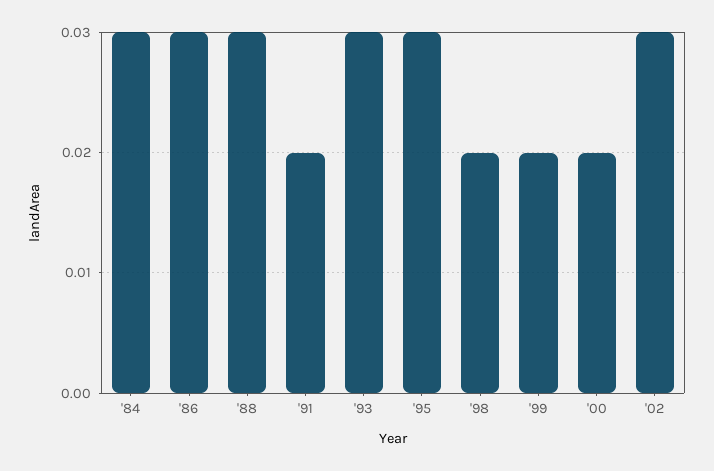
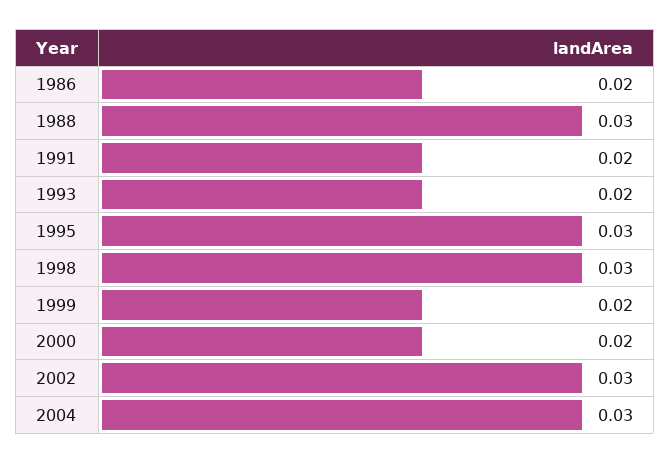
'84: 0.03 -> none
'86: 0.03 -> 0.02
'93: 0.03 -> 0.02
'98: 0.02 -> 0.03
2004: none -> 0.03

